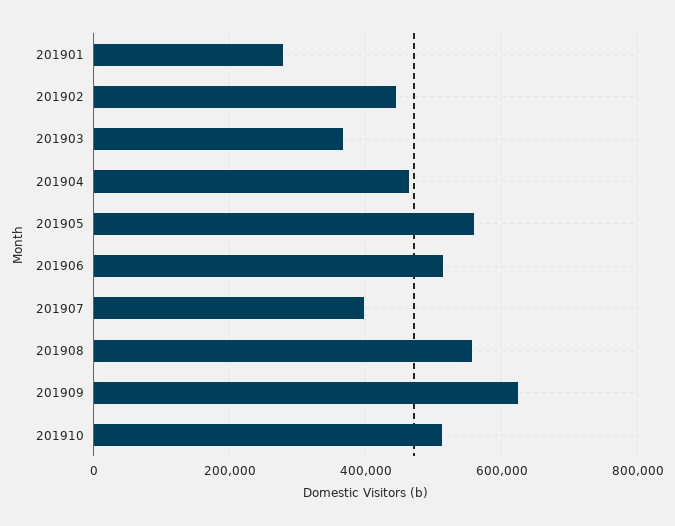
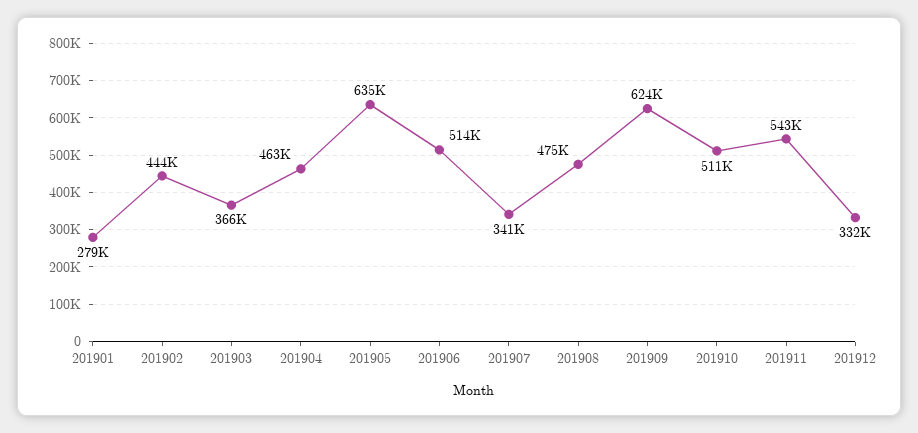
201905: 560000 -> 635000
201907: 400000 -> 341000
201908: 560000 -> 475000
201911: none -> 543000
201912: none -> 332000

